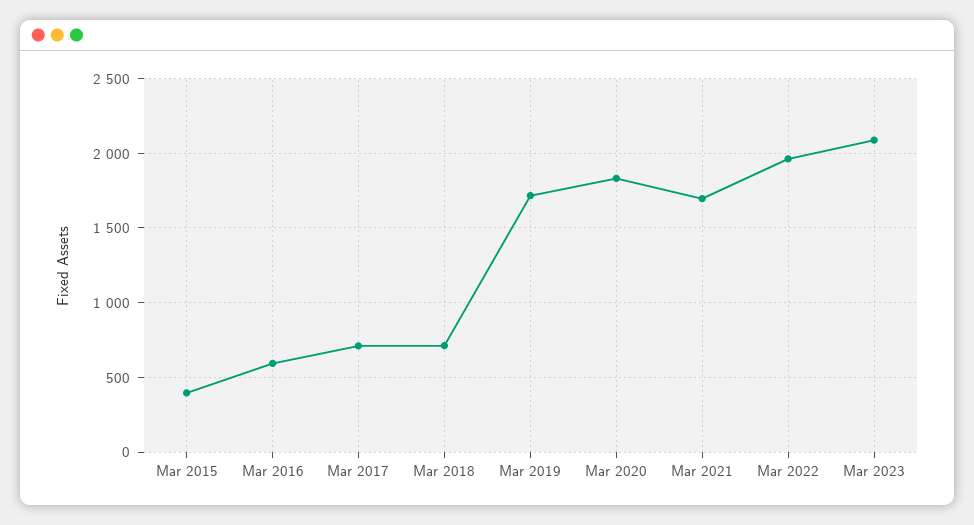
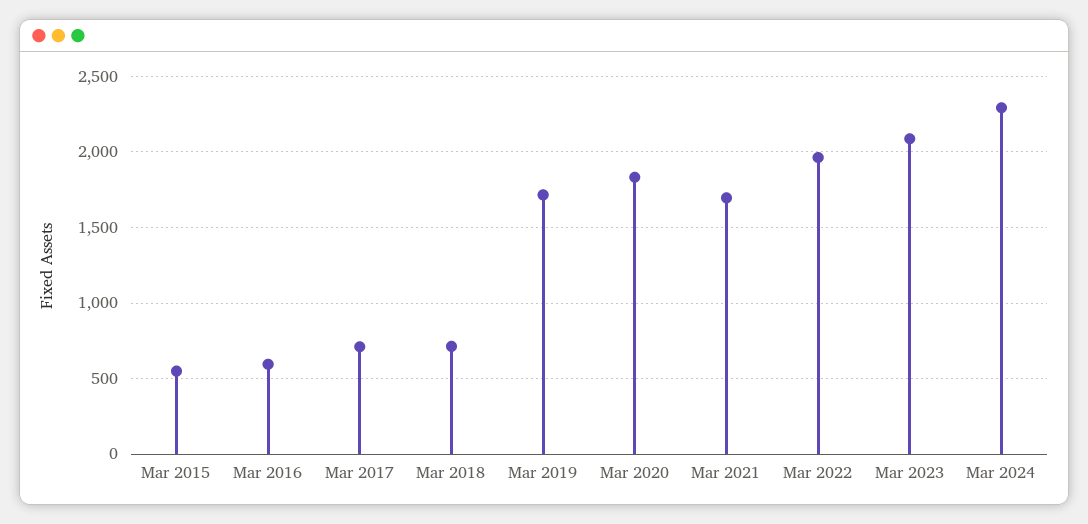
Mar 2015: 400 -> 550
Mar 2024: none -> 2300

